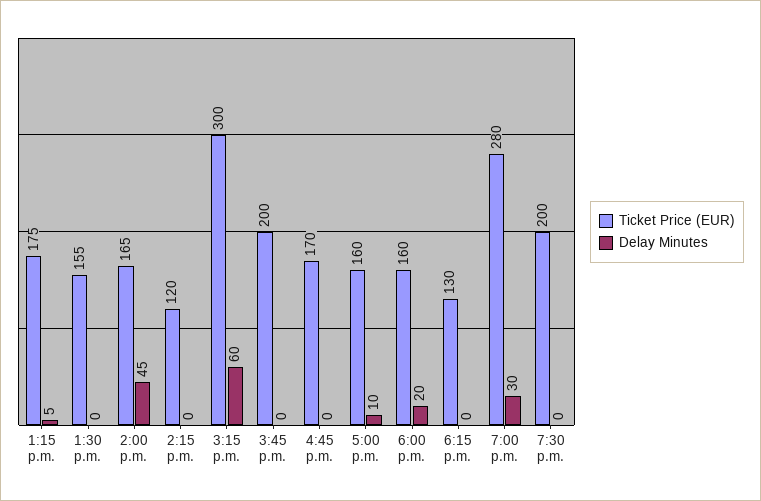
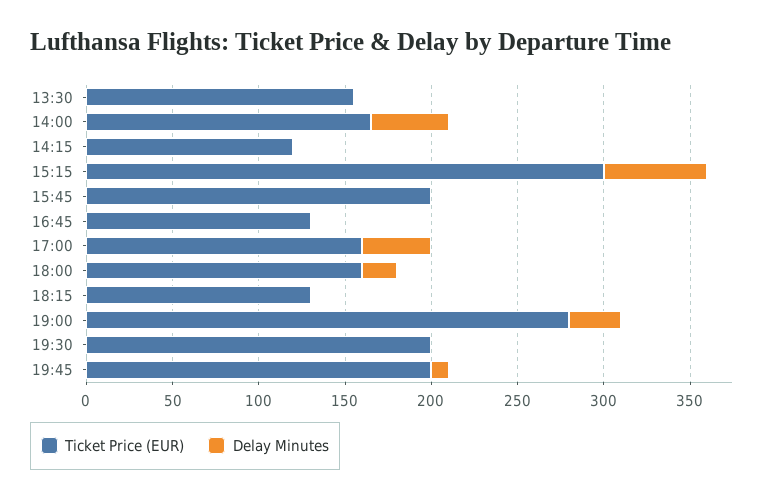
Ticket Price (EUR), 1:15 p.m.: 175 -> none
Delay Minutes, 1:15 p.m.: 5 -> none
Ticket Price (EUR), 4:45 p.m.: 170 -> 130
Delay Minutes, 5:00 p.m.: 10 -> 40
Ticket Price (EUR), 19:45: none -> 200
Delay Minutes, 19:45: none -> 10

